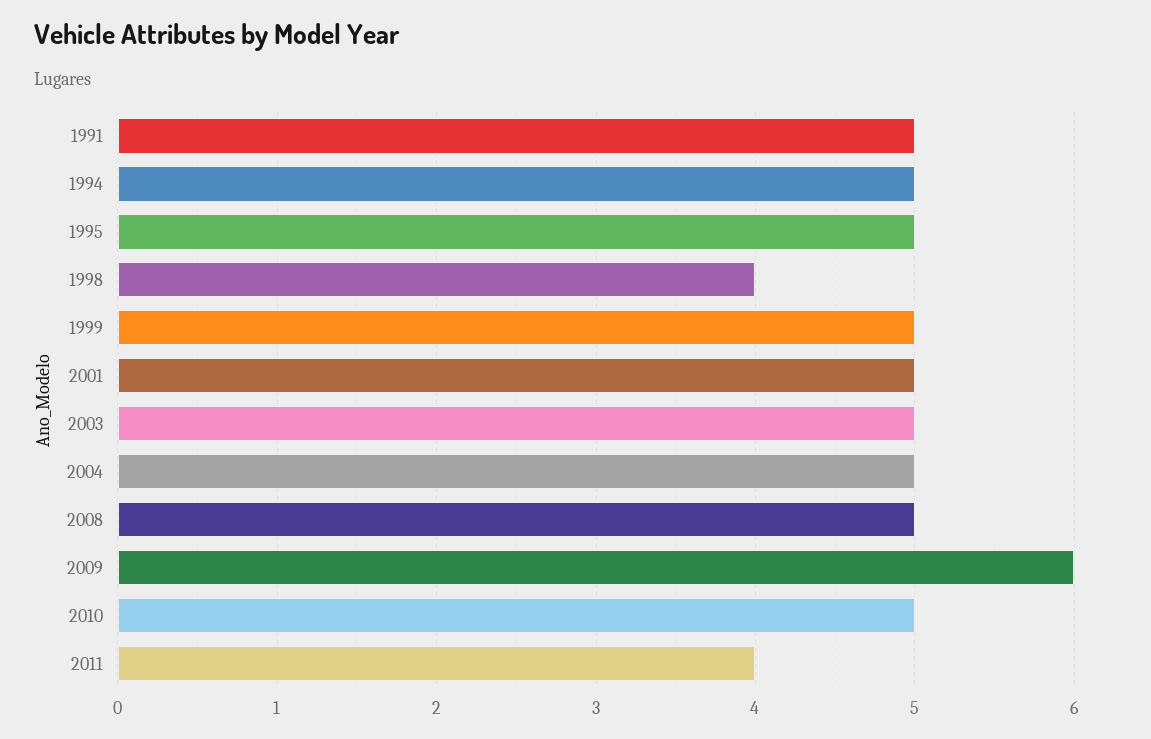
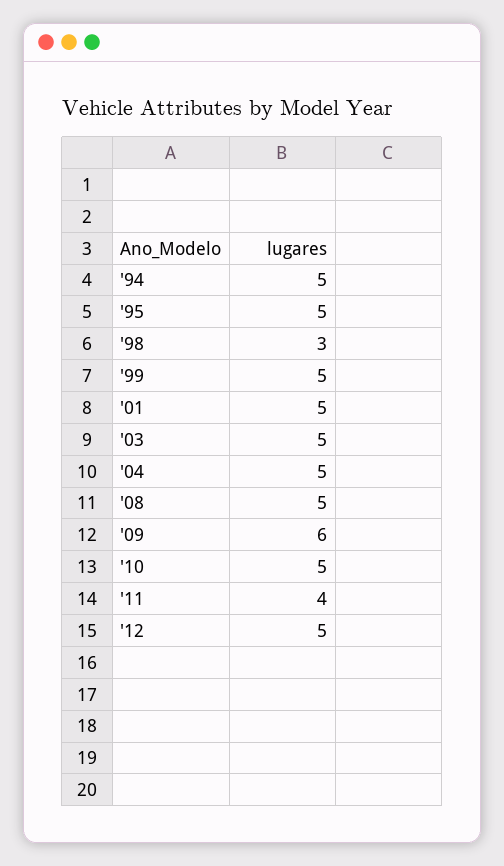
1991: 5 -> none
1998: 4 -> 3
'12: none -> 5

